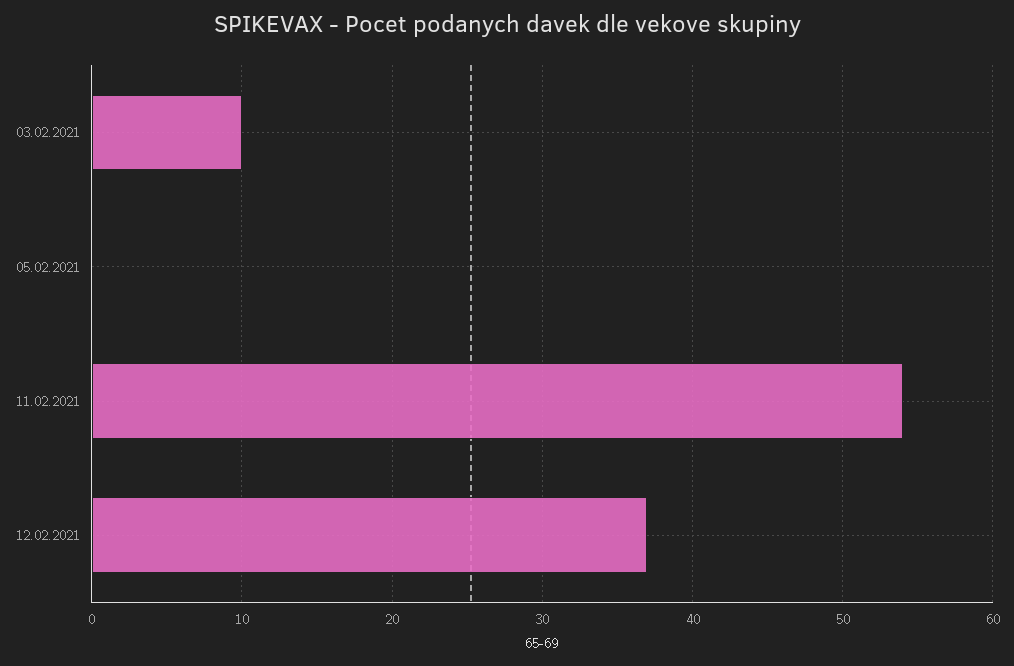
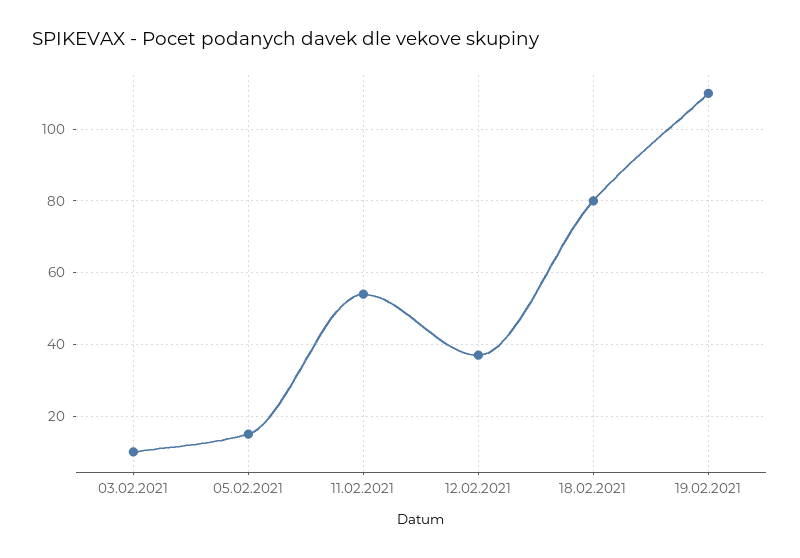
05.02.2021: 0 -> 15
18.02.2021: none -> 80
19.02.2021: none -> 110

